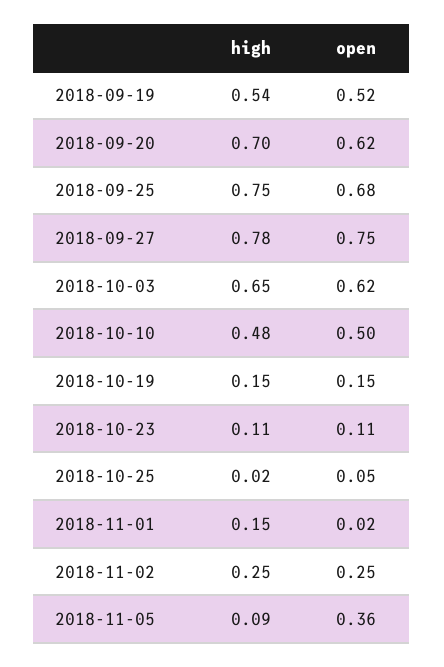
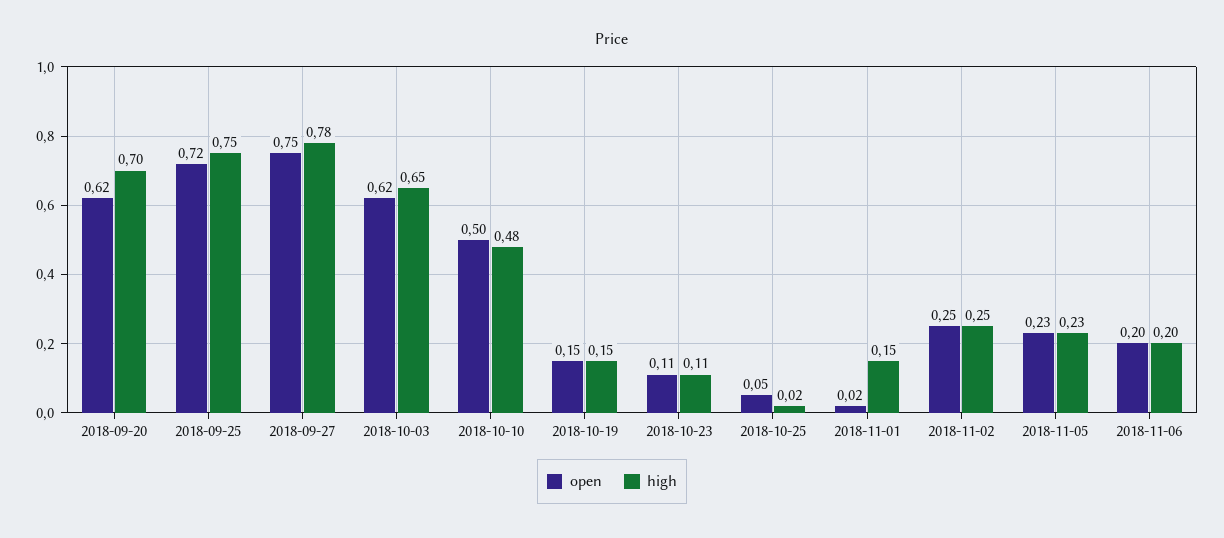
high, 2018-09-19: 0.54 -> none
open, 2018-09-19: 0.52 -> none
open, 2018-09-25: 0.68 -> 0.72
high, 2018-11-05: 0.09 -> 0.23
open, 2018-11-05: 0.36 -> 0.23
open, 2018-11-06: none -> 0.2
high, 2018-11-06: none -> 0.2

